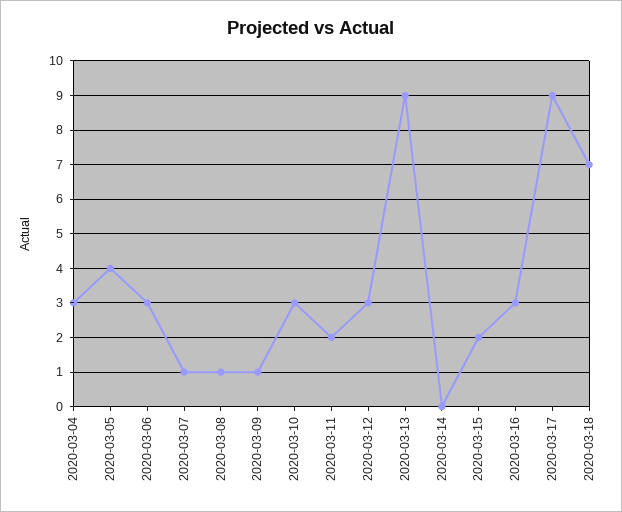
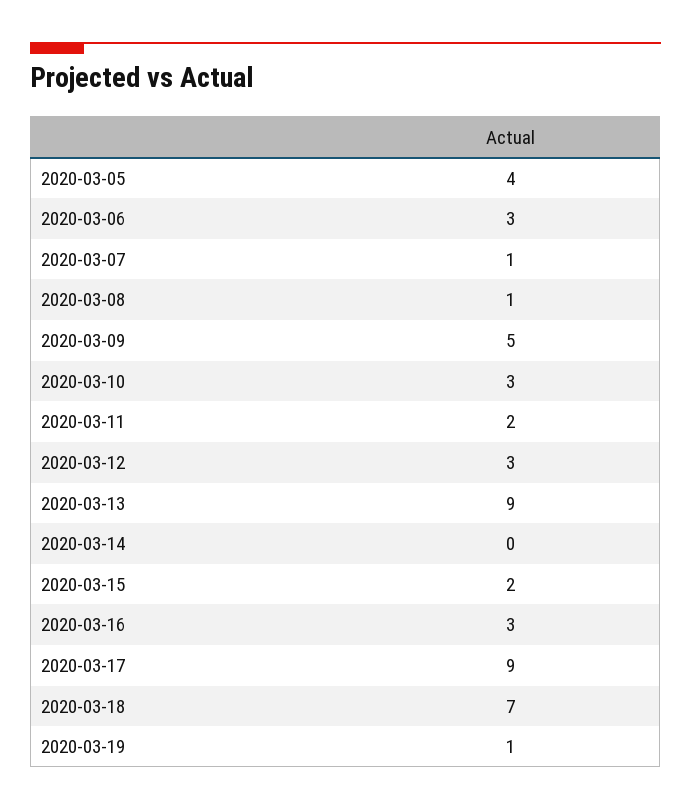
2020-03-04: 3 -> none
2020-03-09: 1 -> 5
2020-03-19: none -> 1

